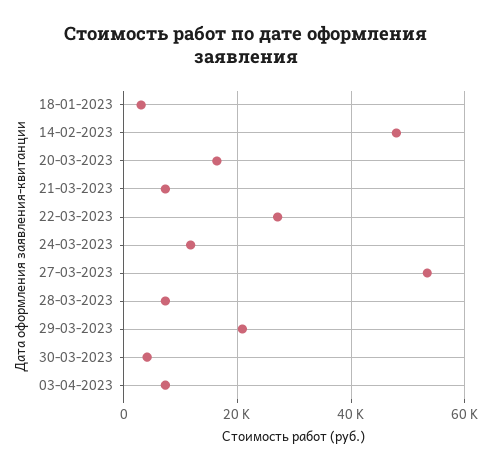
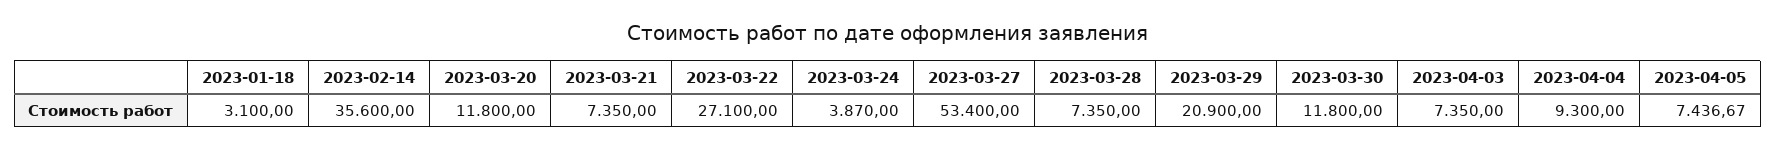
14-02-2023: 48000 -> 35600
20-03-2023: 16000 -> 11800
24-03-2023: 12000 -> 3870
30-03-2023: 4000 -> 11800
2023-04-04: none -> 9300
2023-04-05: none -> 7436.67

